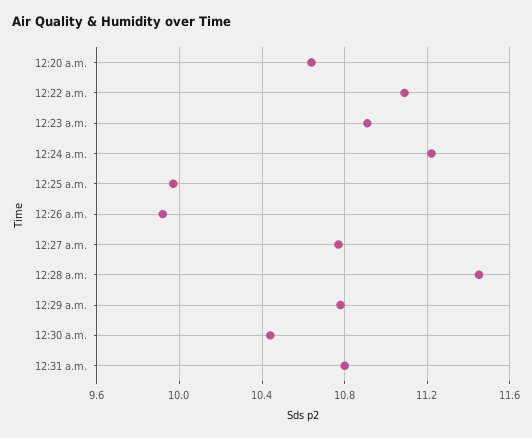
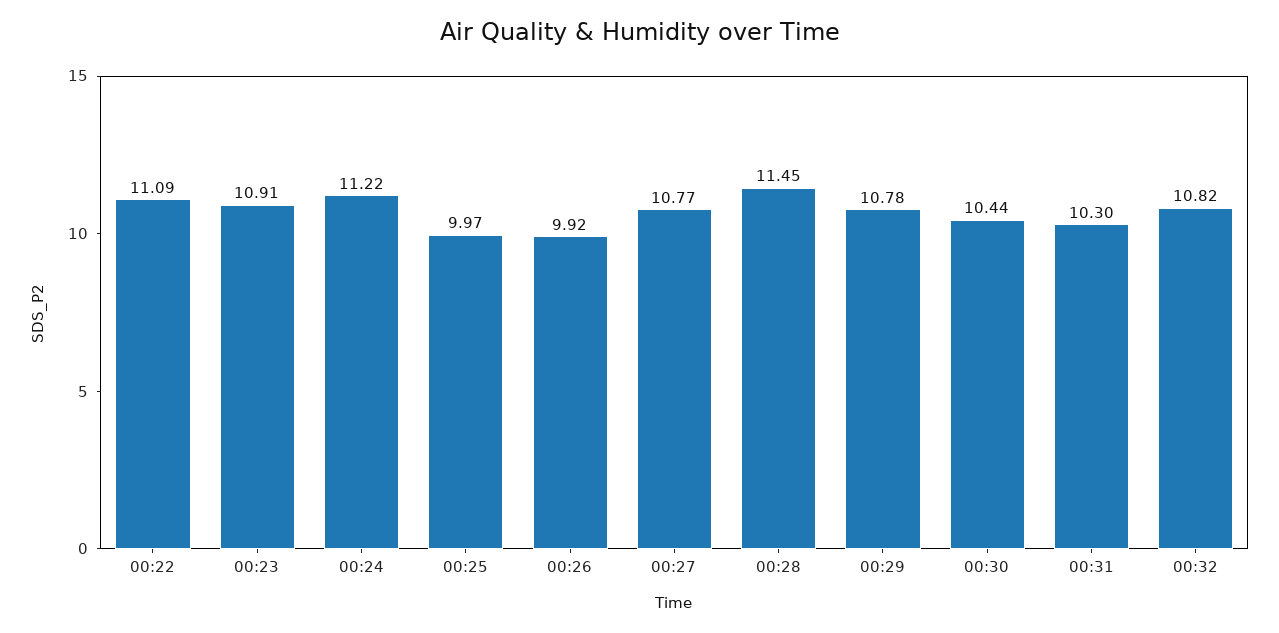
12:20 a.m.: 10.65 -> none
12:31 a.m.: 10.8 -> 10.3
00:32: none -> 10.82

